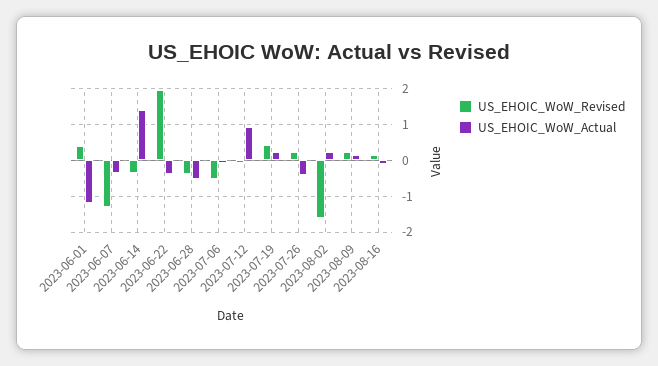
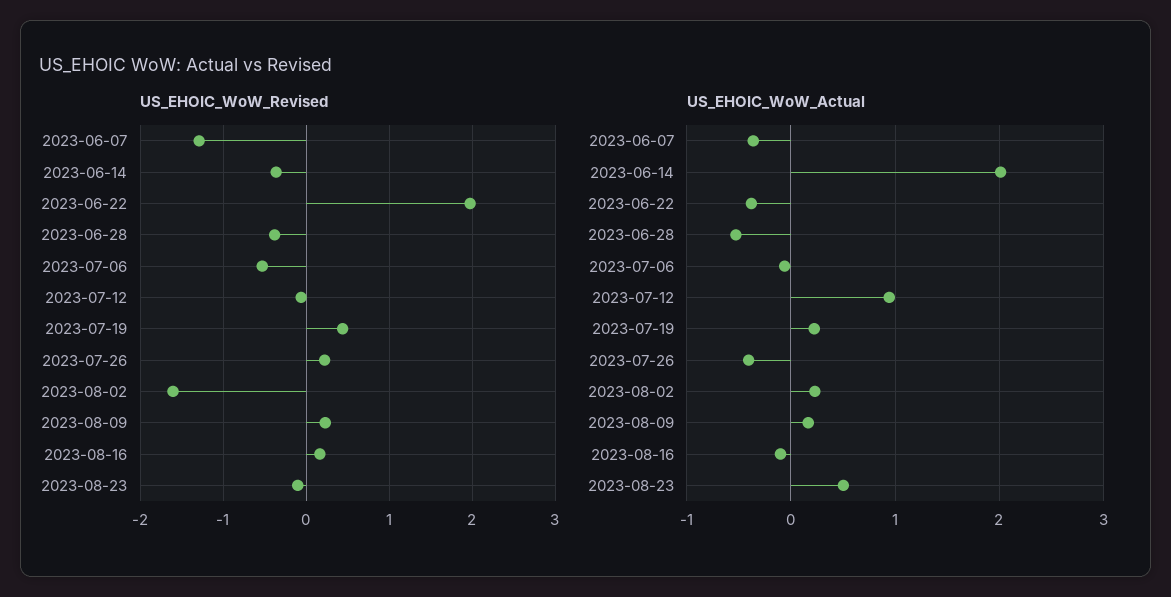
US_EHOIC_WoW_Revised, 2023-06-01: 0.4 -> none
US_EHOIC_WoW_Actual, 2023-06-01: -1.2 -> none
US_EHOIC_WoW_Actual, 2023-06-14: 1.4 -> 2
US_EHOIC_WoW_Revised, 2023-08-23: none -> -0.1
US_EHOIC_WoW_Actual, 2023-08-23: none -> 0.5

